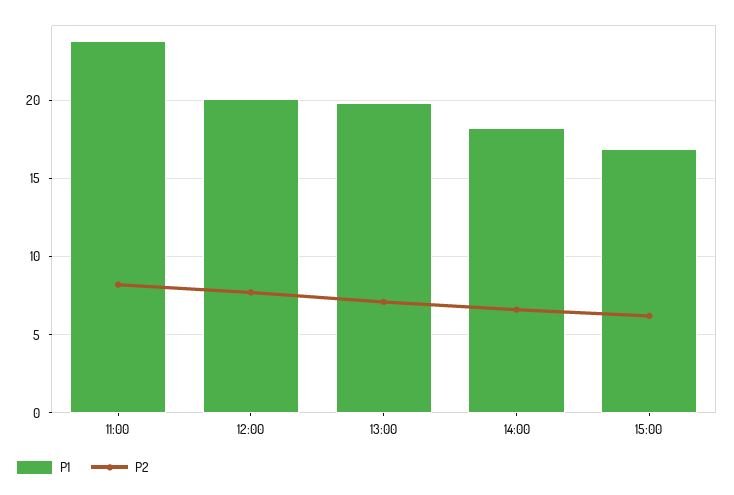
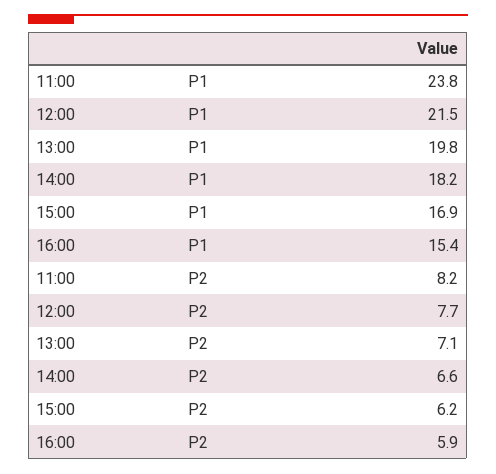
P1, 12:00: 20 -> 21.5
P1, 16:00: none -> 15.4
P2, 16:00: none -> 5.9

